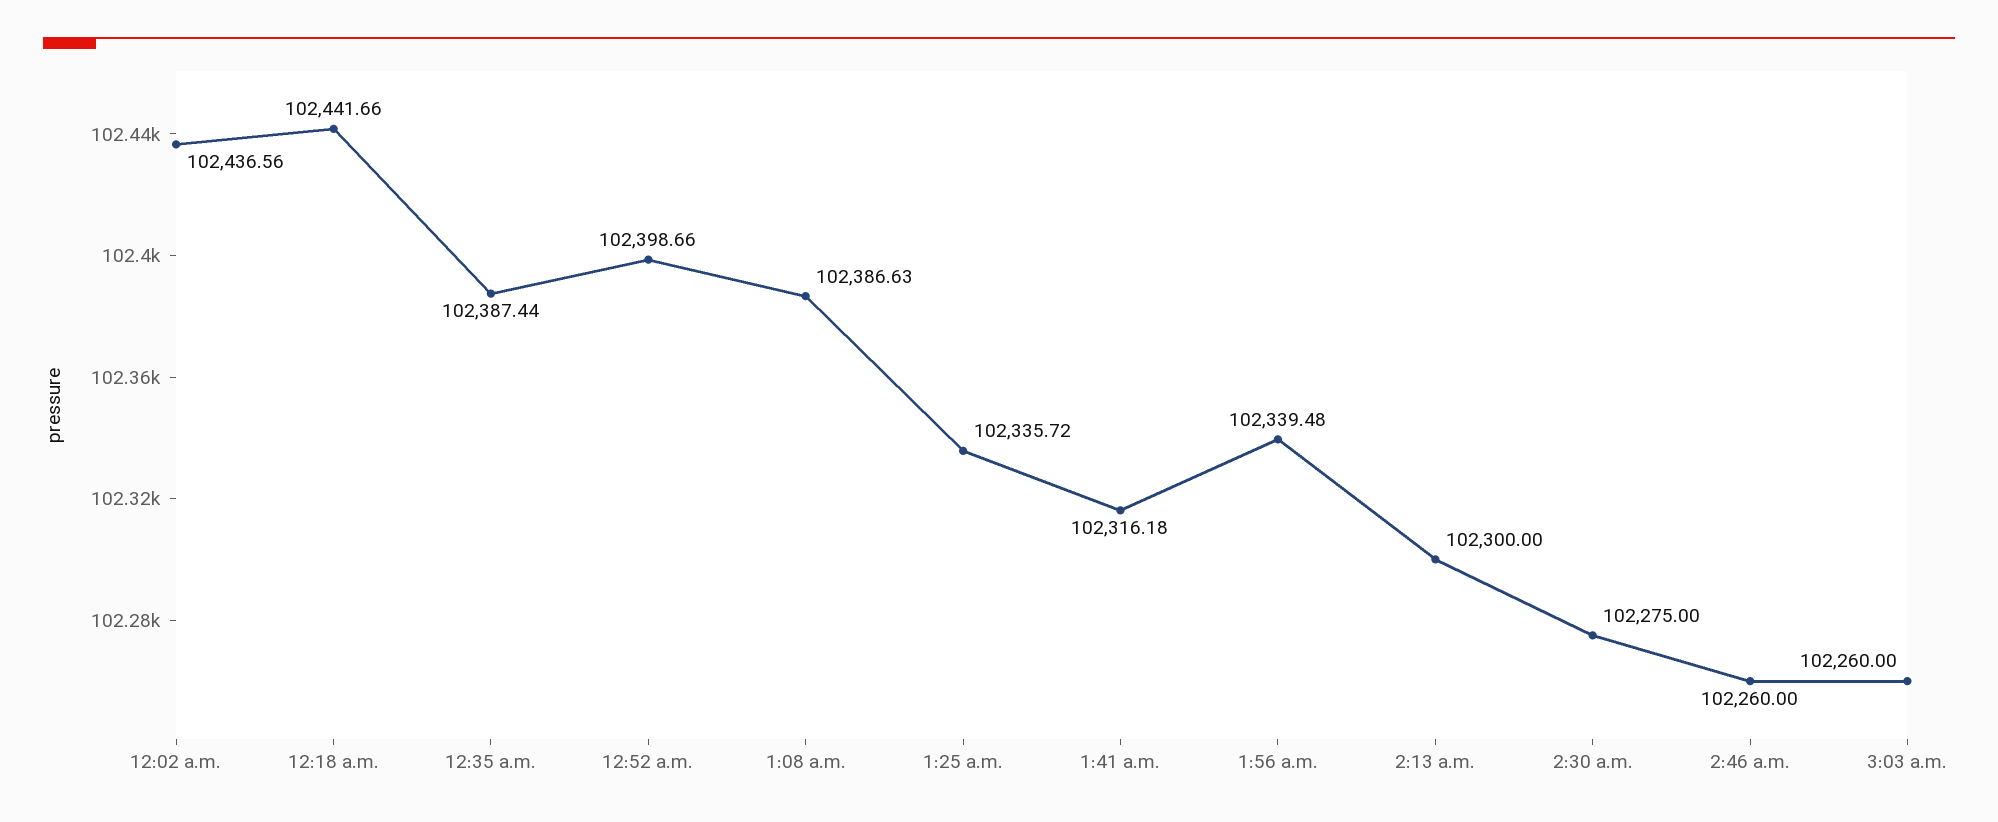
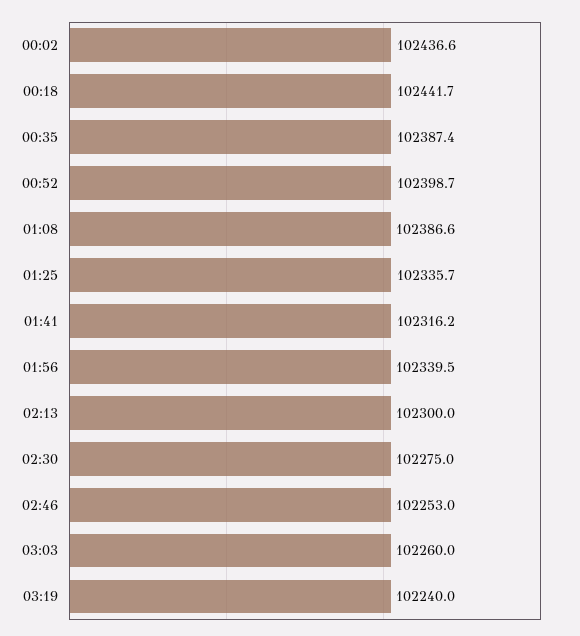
2:46 a.m.: 102260 -> 102253
03:19: none -> 102240

